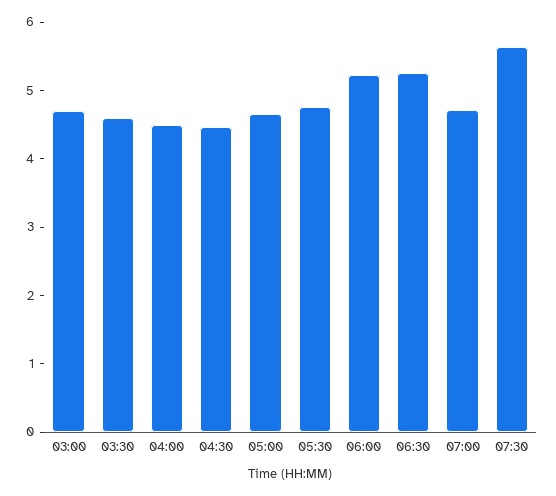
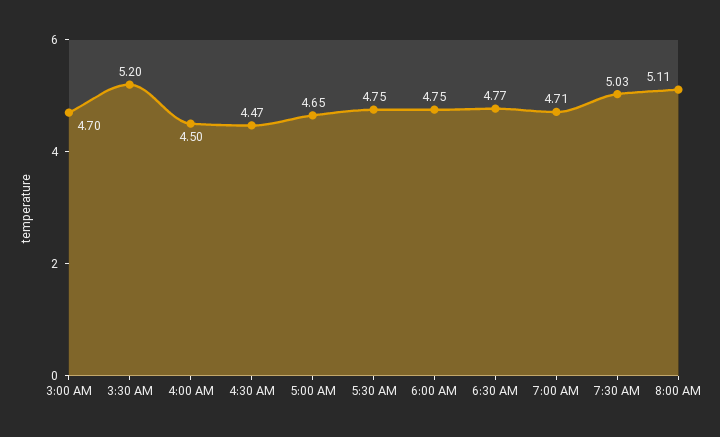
03:30: 4.6 -> 5.2
06:00: 5.2 -> 4.75
06:30: 5.2 -> 4.77
07:30: 5.6 -> 5.03
8:00 AM: none -> 5.11

